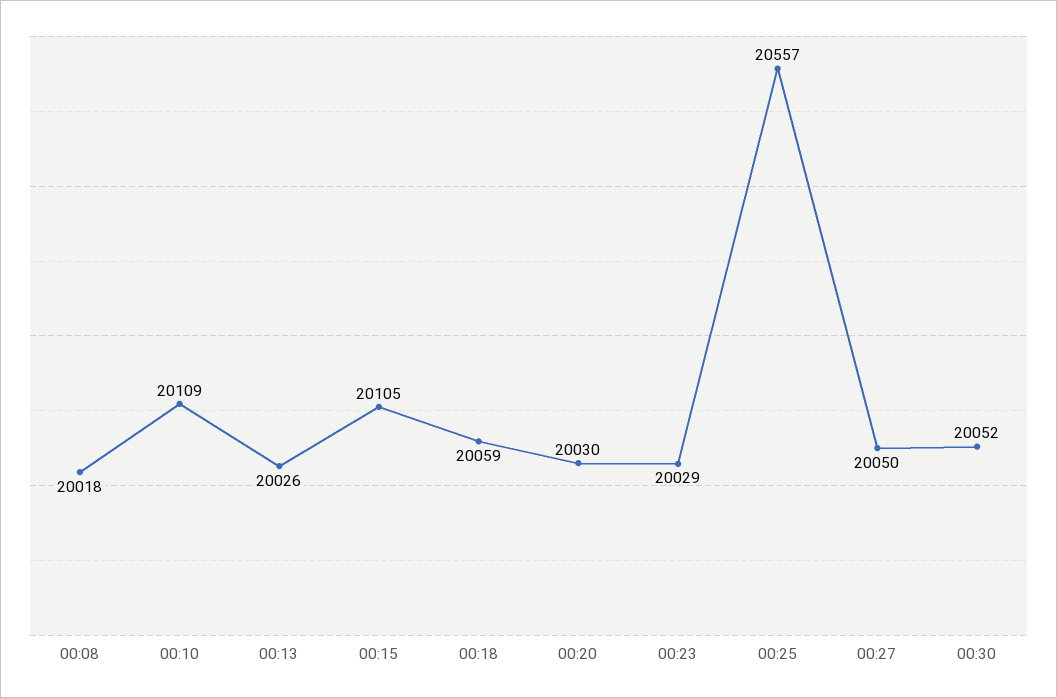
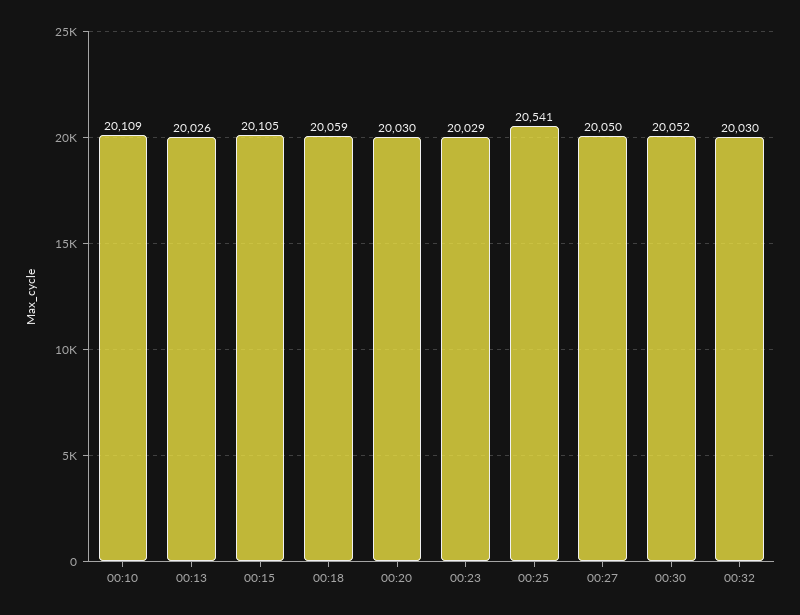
00:08: 20018 -> none
00:25: 20557 -> 20541
00:32: none -> 20030

